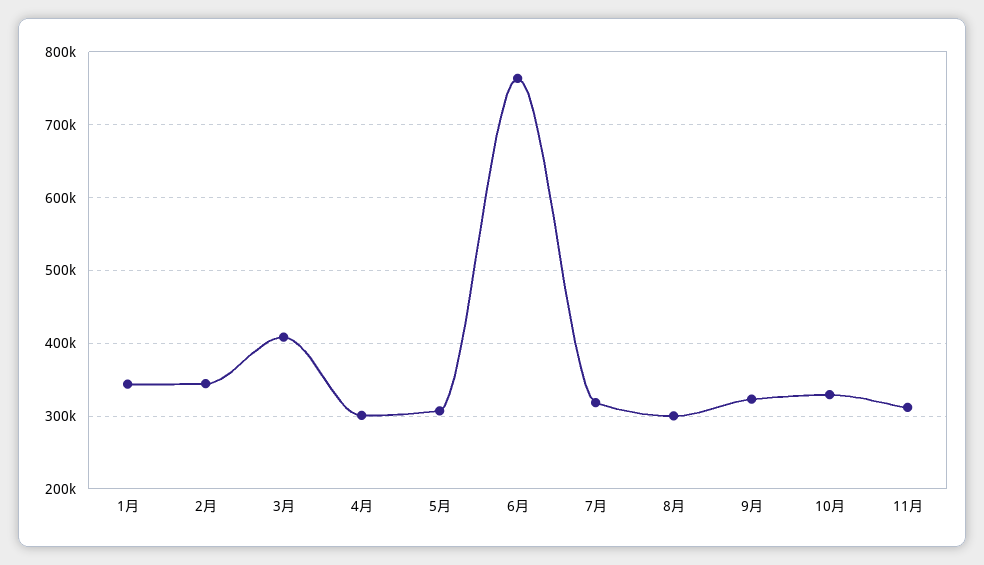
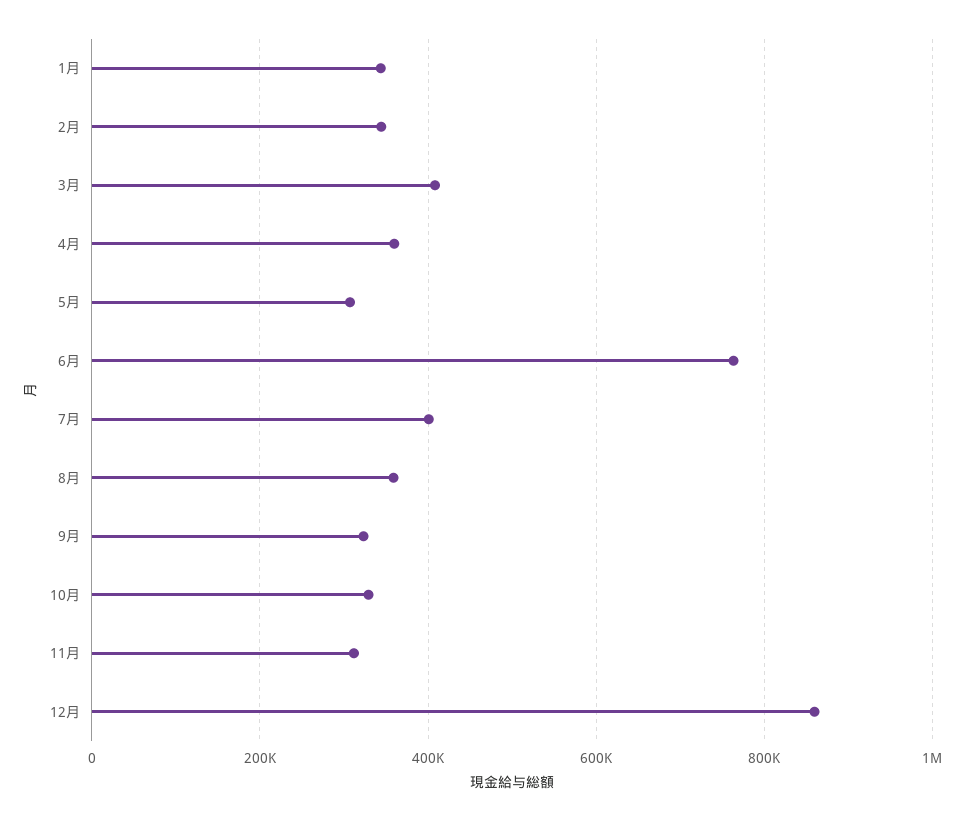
4月: 300000 -> 360000
7月: 320000 -> 400000
8月: 300000 -> 360000
12月: none -> 860000

